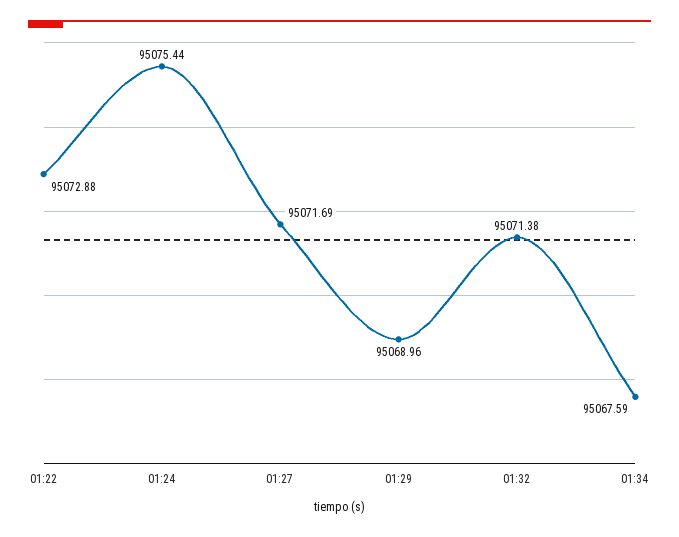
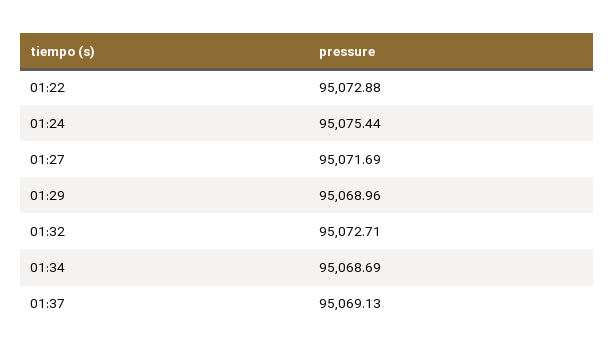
01:32: 95071.38 -> 95072.71
01:34: 95067.59 -> 95068.69
01:37: none -> 95069.13

